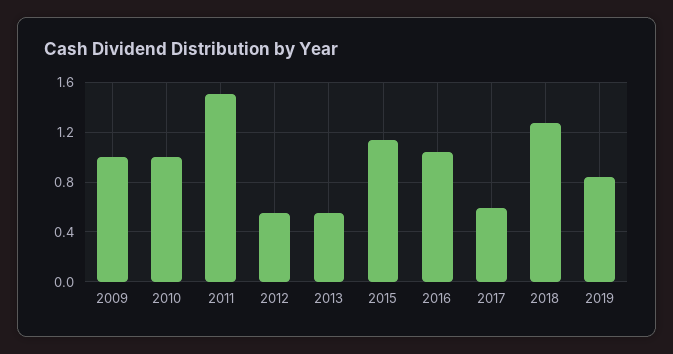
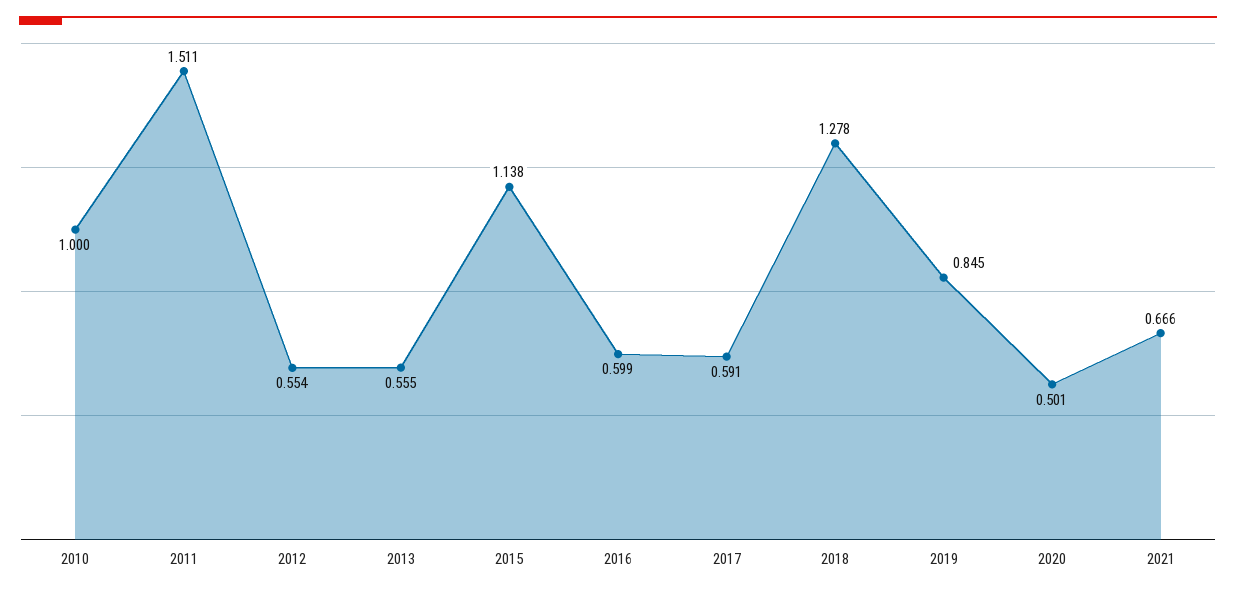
2009: 1 -> none
2016: 1.05 -> 0.599
2020: none -> 0.501
2021: none -> 0.666

